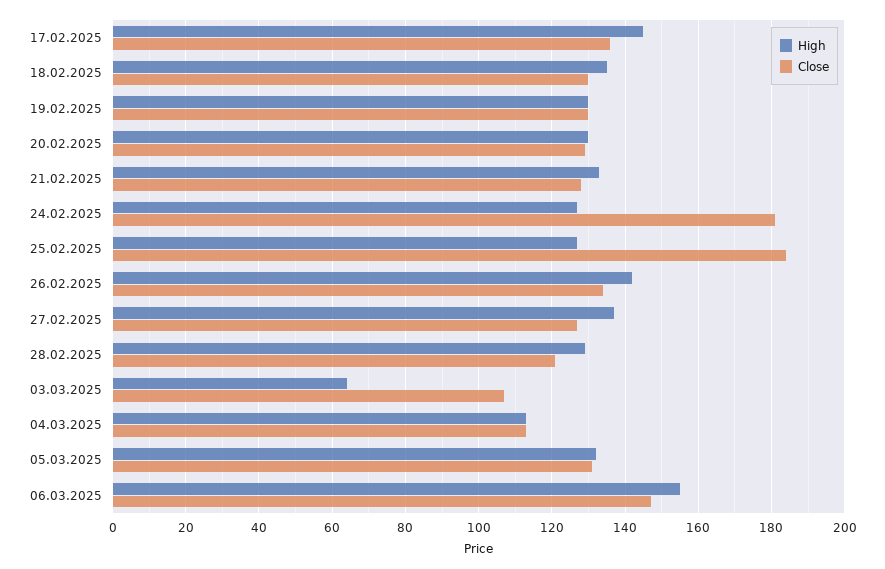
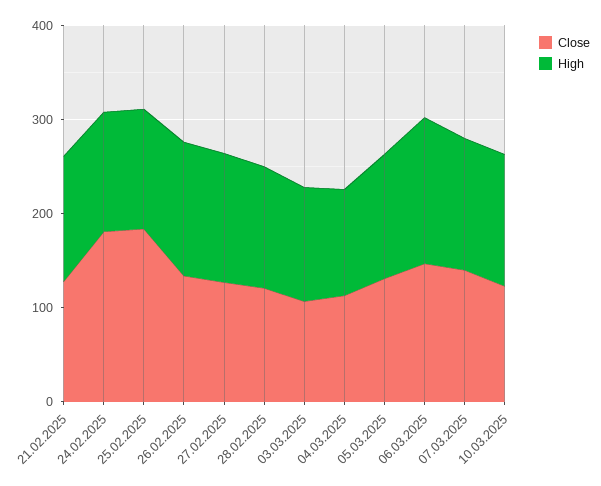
High, 17.02.2025: 145 -> none
Close, 17.02.2025: 135 -> none
High, 18.02.2025: 135 -> none
Close, 18.02.2025: 130 -> none
High, 19.02.2025: 130 -> none
Close, 19.02.2025: 130 -> none
High, 20.02.2025: 130 -> none
Close, 20.02.2025: 130 -> none
High, 03.03.2025: 65 -> 120
Close, 07.03.2025: none -> 140
High, 07.03.2025: none -> 140
Close, 10.03.2025: none -> 120
High, 10.03.2025: none -> 140

